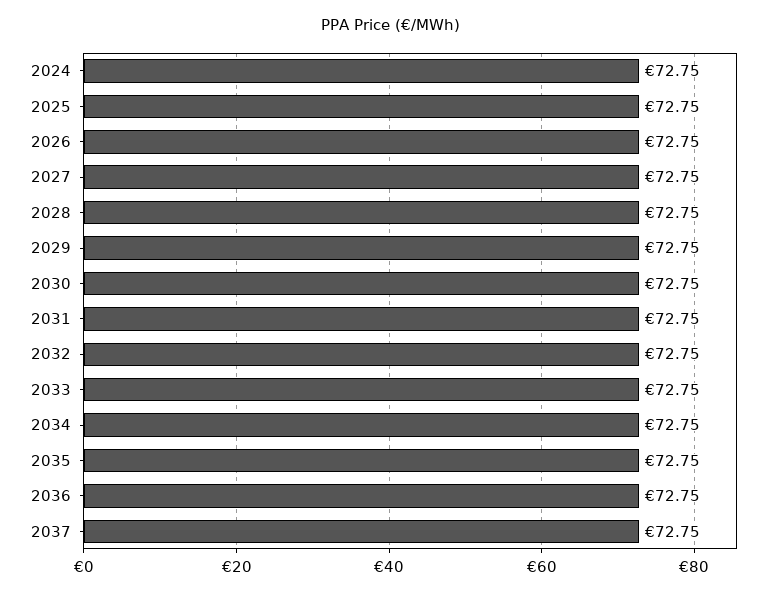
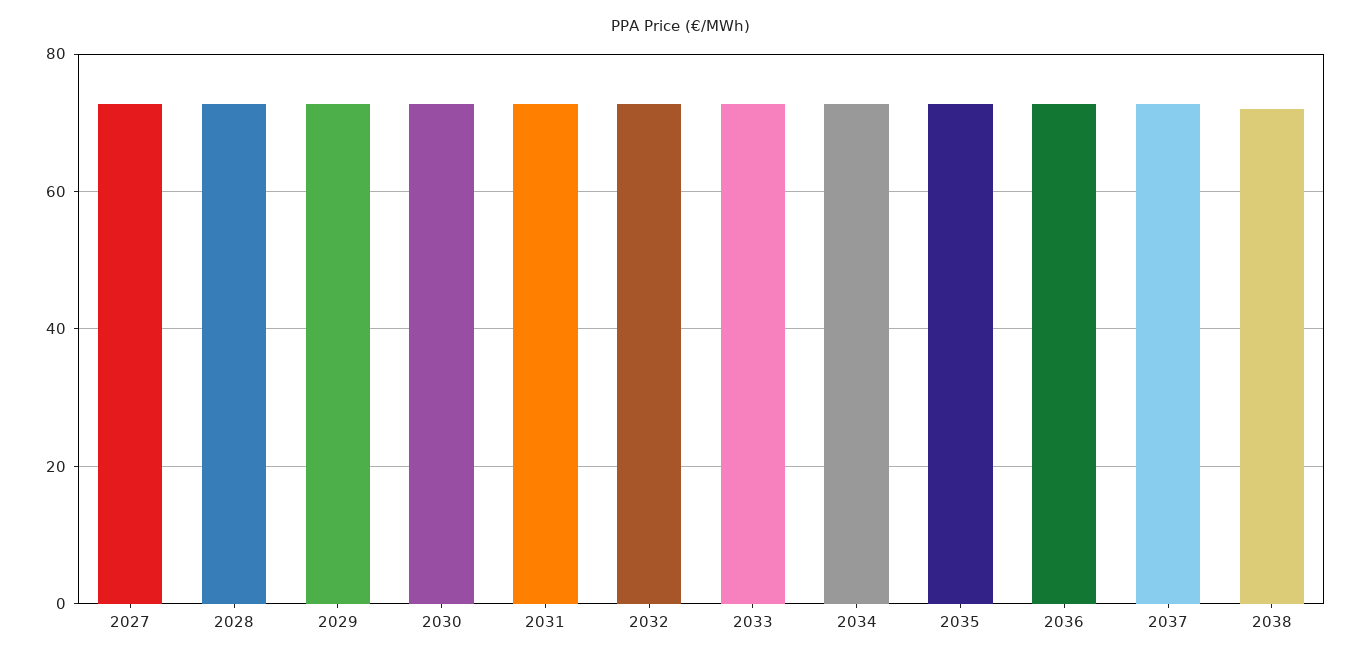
2024: 72.75 -> none
2025: 72.75 -> none
2026: 72.75 -> none
2038: none -> 72

